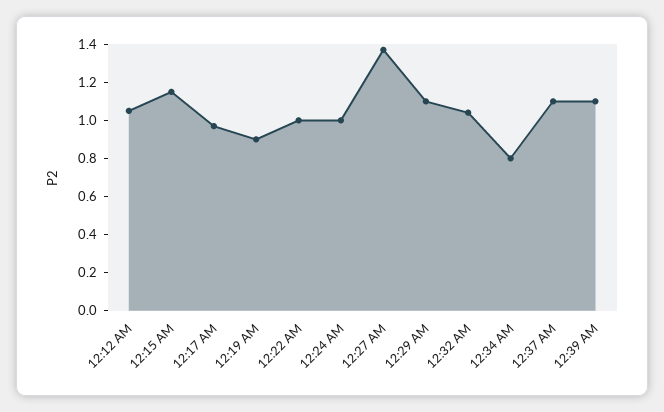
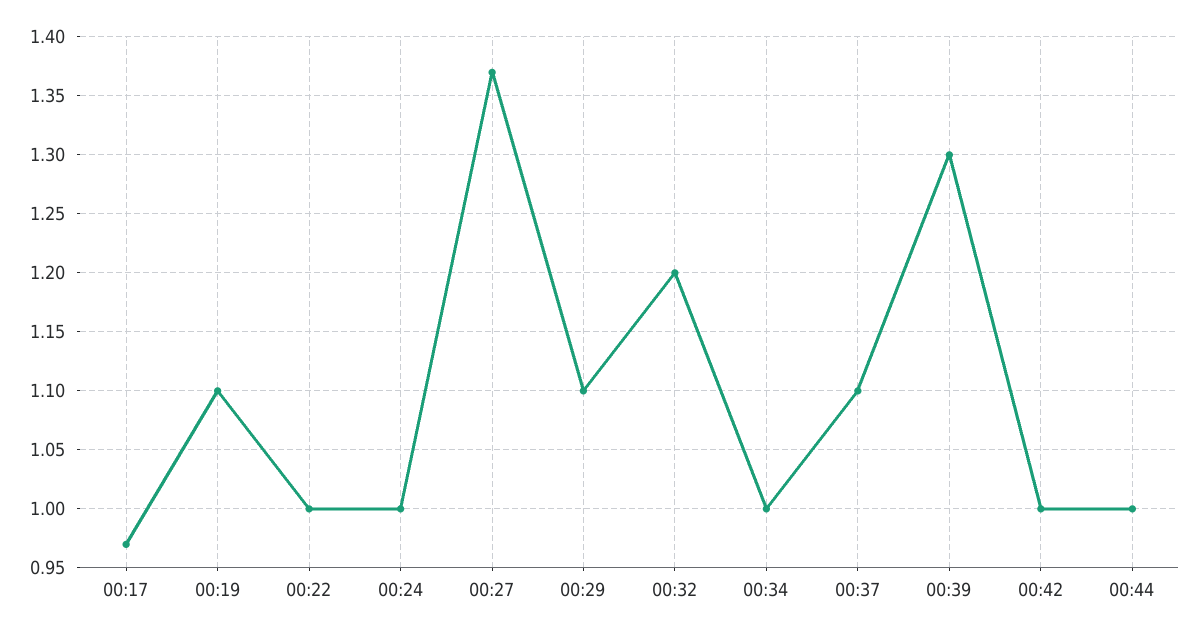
12:12 AM: 1.05 -> none
12:15 AM: 1.15 -> none
12:19 AM: 0.9 -> 1.1
12:32 AM: 1.05 -> 1.2
12:34 AM: 0.8 -> 1
12:39 AM: 1.1 -> 1.3
00:42: none -> 1
00:44: none -> 1

